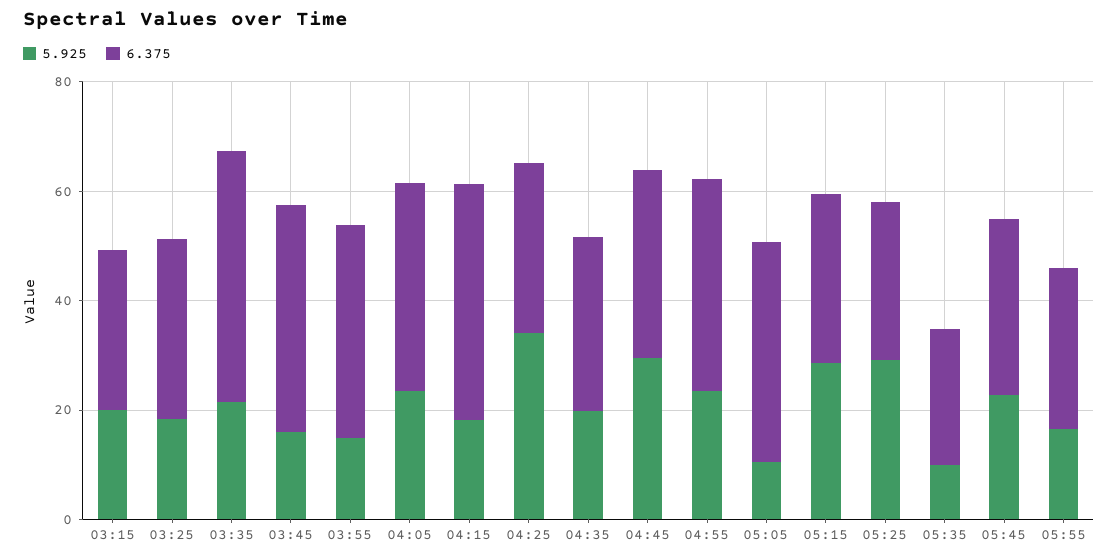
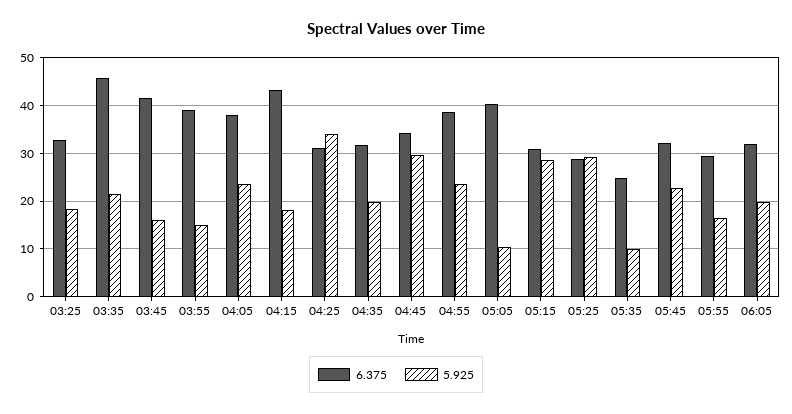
5.925, 03:15: 20 -> none
6.375, 03:15: 30 -> none
6.375, 06:05: none -> 32
5.925, 06:05: none -> 20

